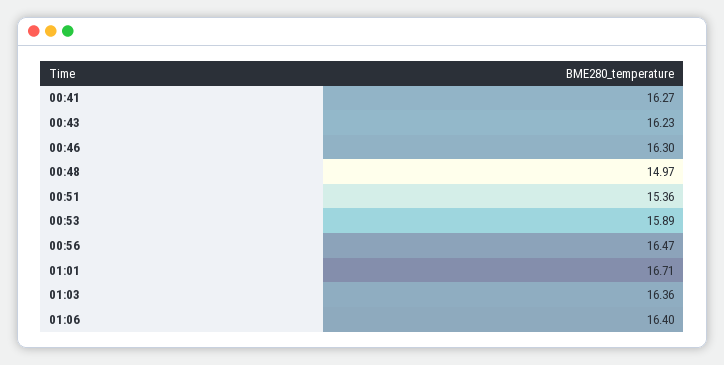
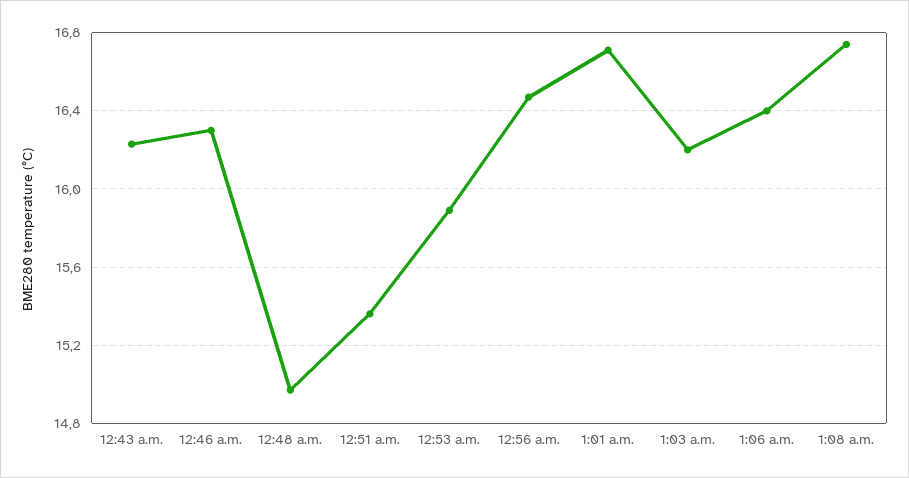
00:41: 16.27 -> none
01:03: 16.36 -> 16.2
1:08 a.m.: none -> 16.75

